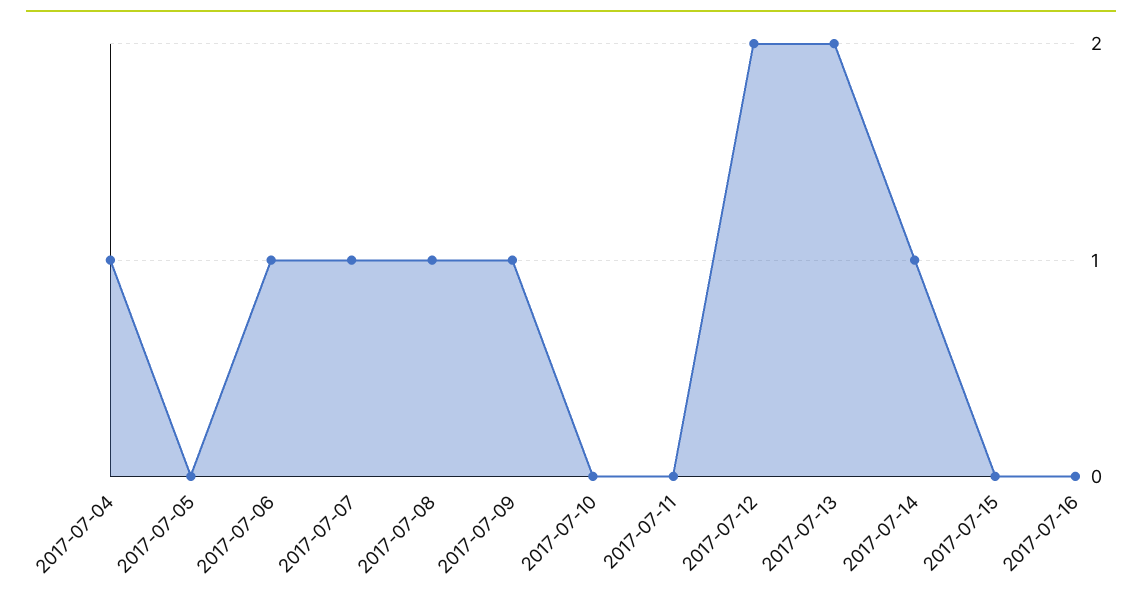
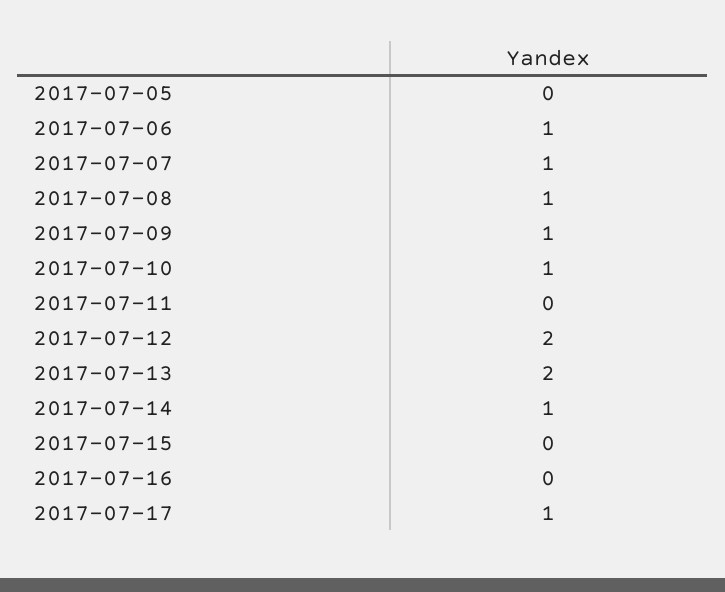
2017-07-04: 1 -> none
2017-07-10: 0 -> 1
2017-07-17: none -> 1

